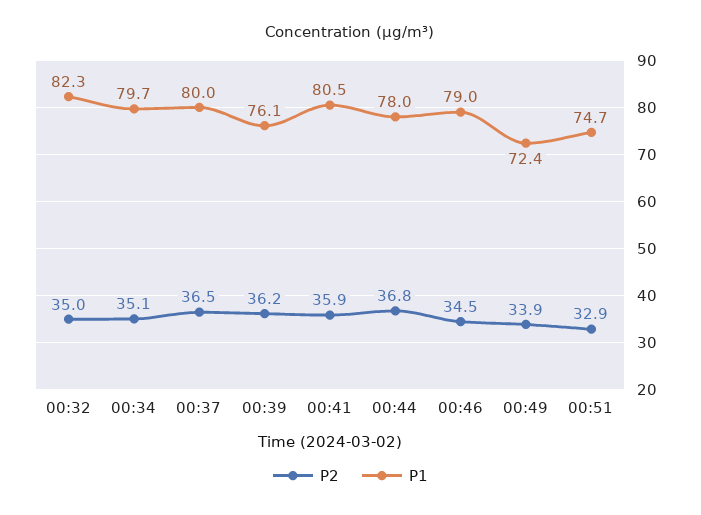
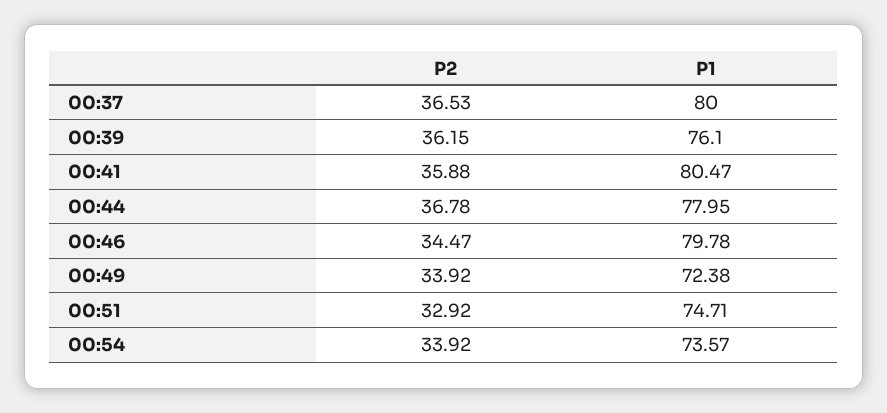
P2, 00:32: 35 -> none
P1, 00:32: 82.3 -> none
P2, 00:34: 35.1 -> none
P1, 00:34: 79.7 -> none
P1, 00:46: 79 -> 79.78
P2, 00:54: none -> 33.92
P1, 00:54: none -> 73.57

